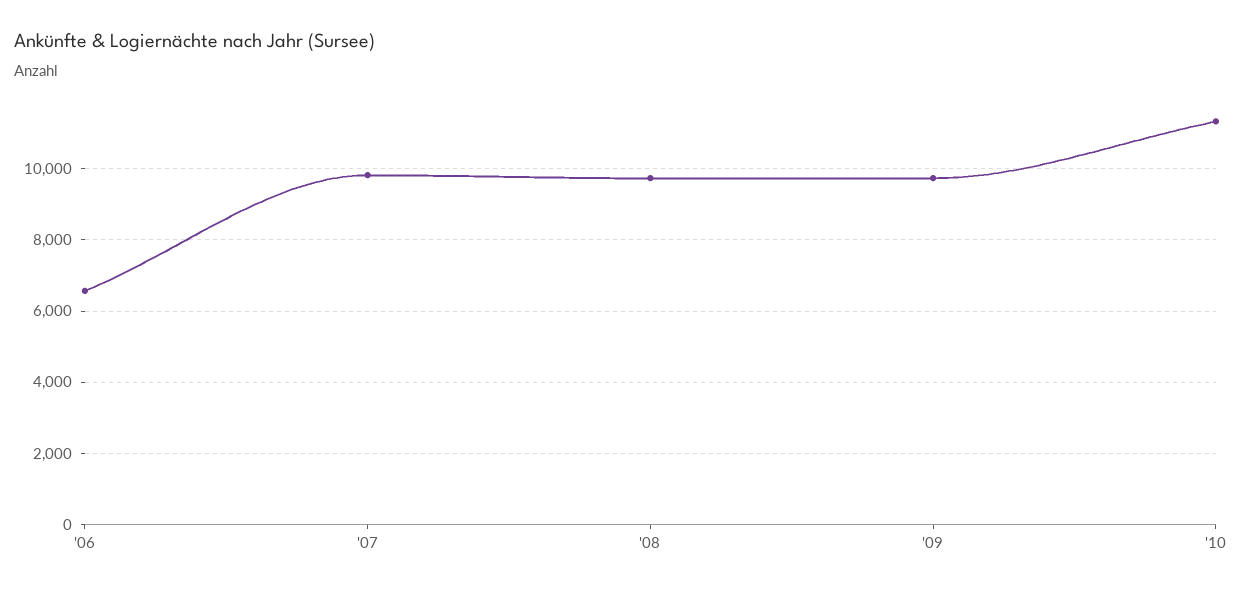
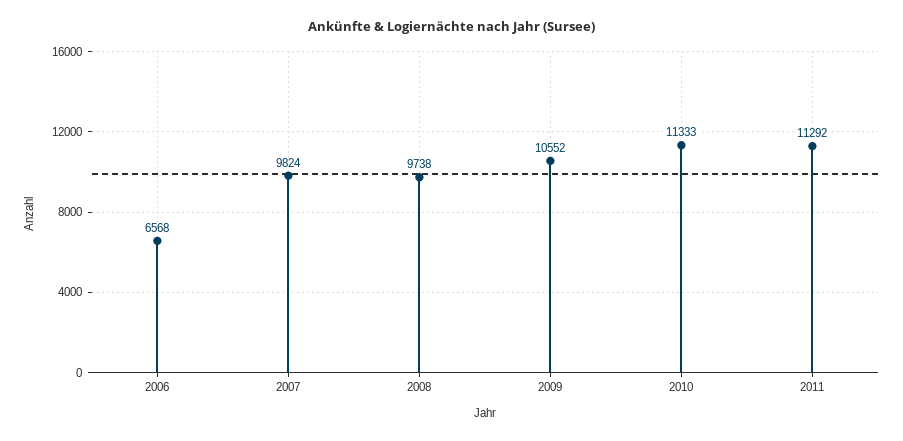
'09: 9800 -> 10552
2011: none -> 11292

